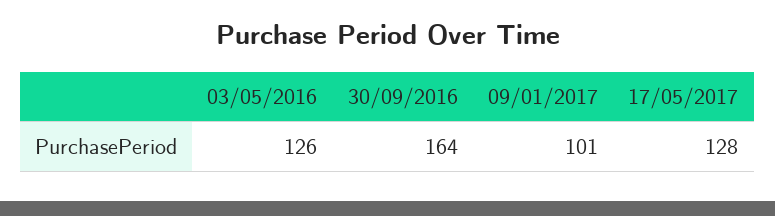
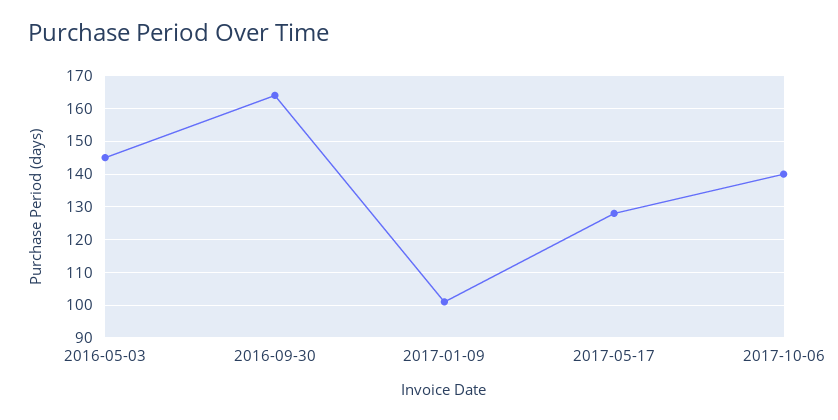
03/05/2016: 126 -> 145
2017-10-06: none -> 140

